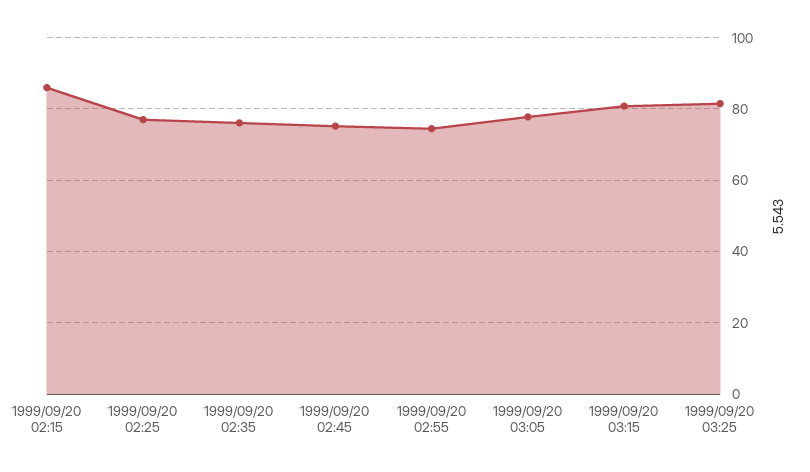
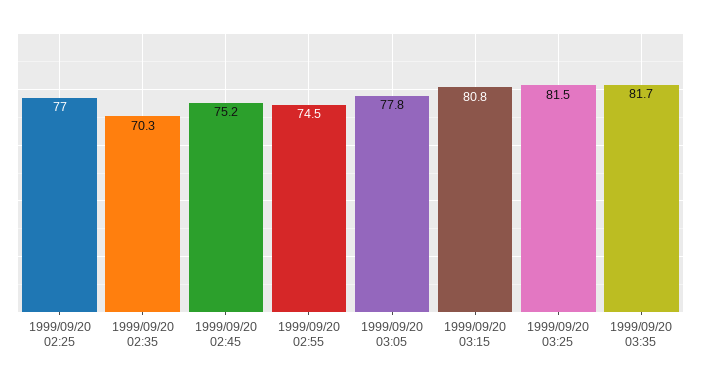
1999/09/20 02:15: 86 -> none
1999/09/20 02:35: 76 -> 70.3
1999/09/20 03:35: none -> 81.7

